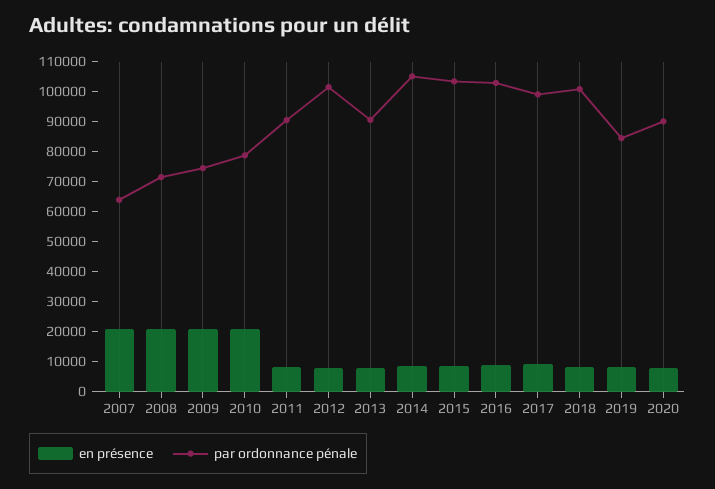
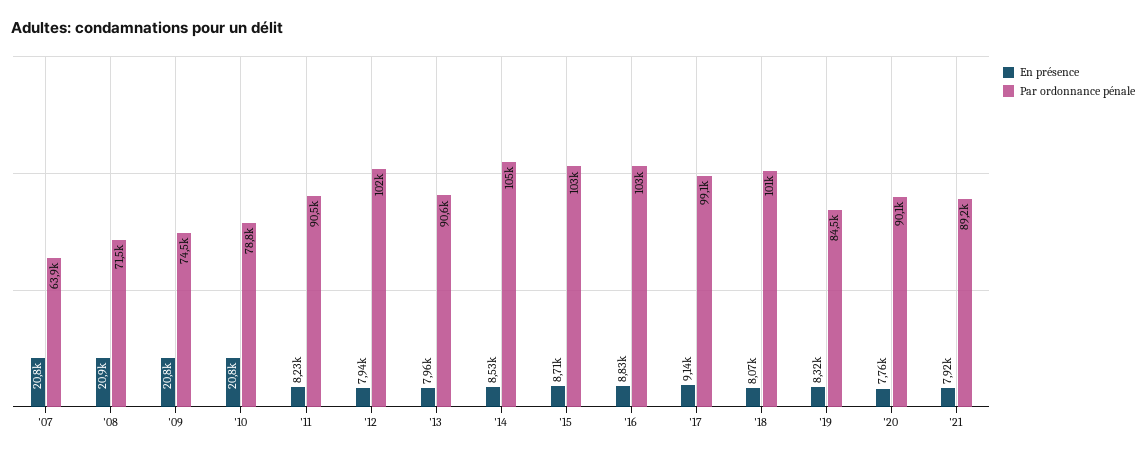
en présence, '21: none -> 7920
par ordonnance pénale, '21: none -> 89200

